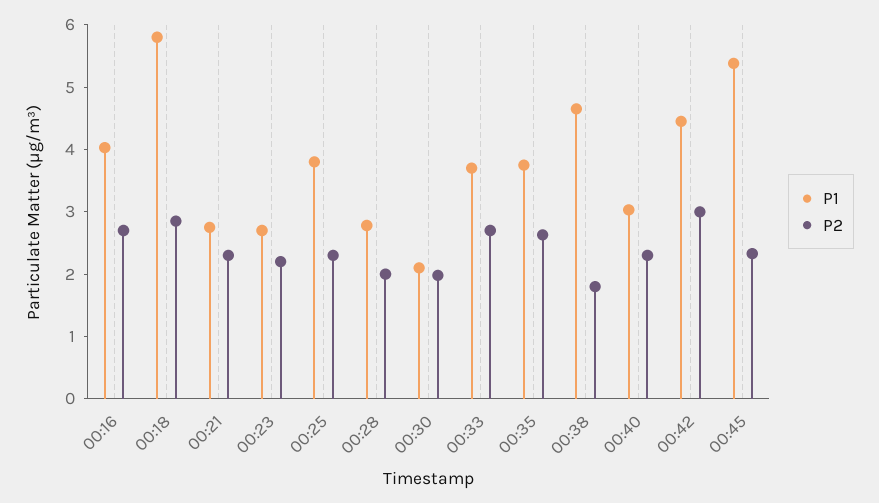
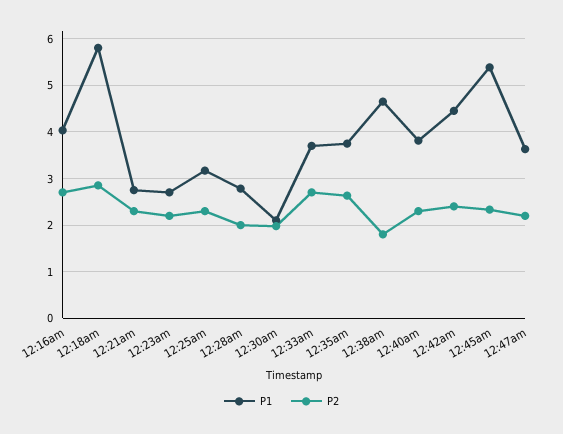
P1, 00:25: 3.8 -> 3.2
P1, 00:40: 3 -> 3.8
P2, 00:42: 3 -> 2.4
P1, 12:47am: none -> 3.6
P2, 12:47am: none -> 2.2

